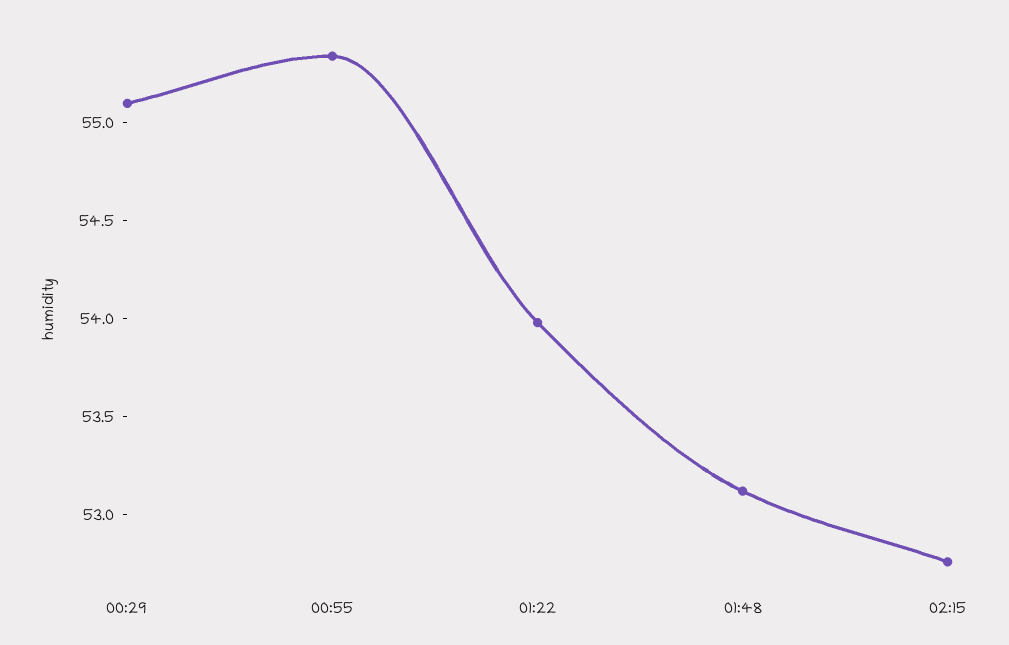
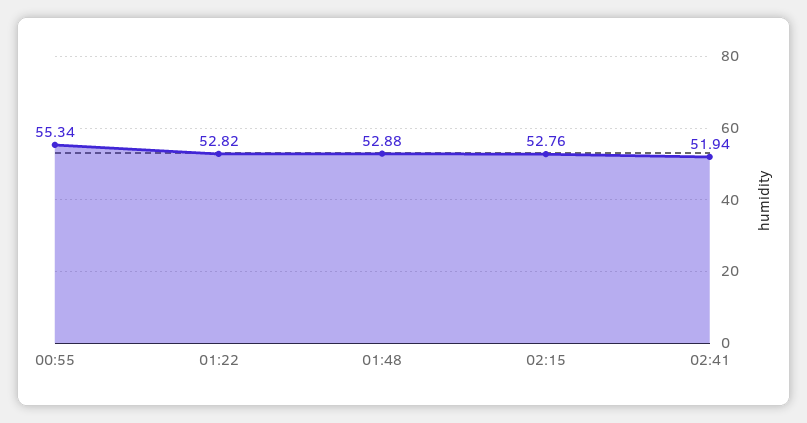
00:29: 55.1 -> none
01:22: 54 -> 52.82
01:48: 53.1 -> 52.88
02:41: none -> 51.94

